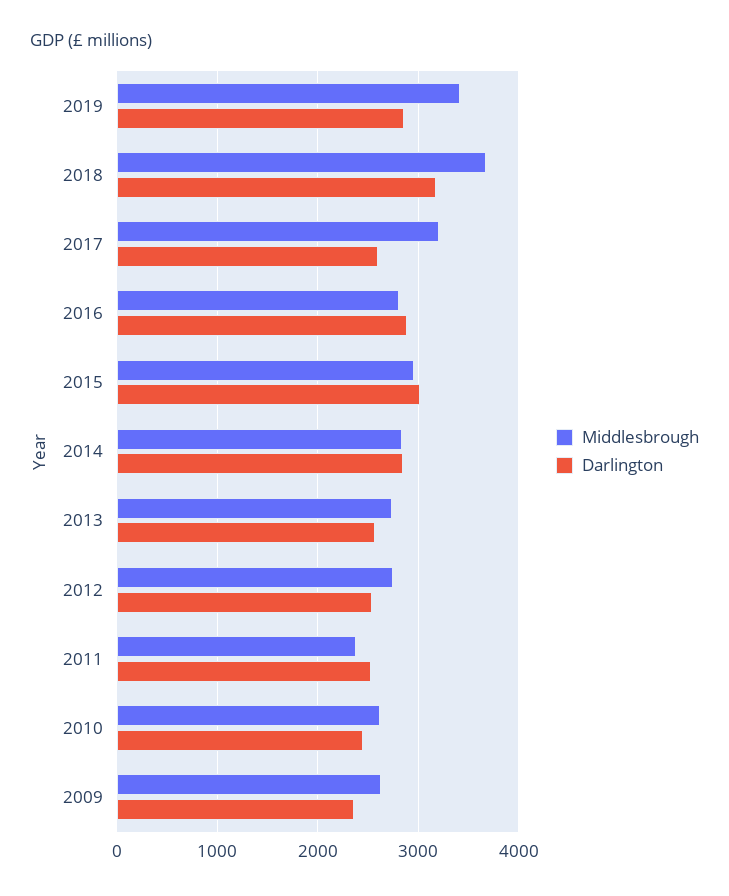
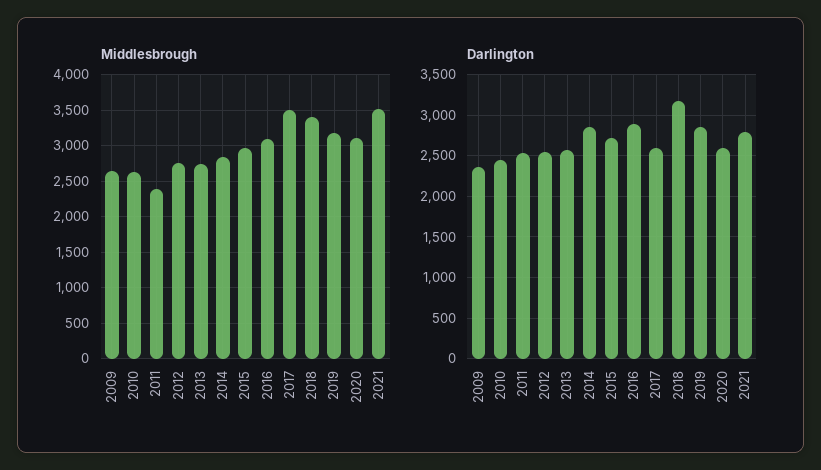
Middlesbrough, 2019: 3400 -> 3200
Middlesbrough, 2018: 3700 -> 3400
Middlesbrough, 2017: 3200 -> 3500
Middlesbrough, 2016: 2800 -> 3100
Darlington, 2015: 3000 -> 2700
Middlesbrough, 2020: none -> 3100
Middlesbrough, 2021: none -> 3500
Darlington, 2020: none -> 2600
Darlington, 2021: none -> 2800

